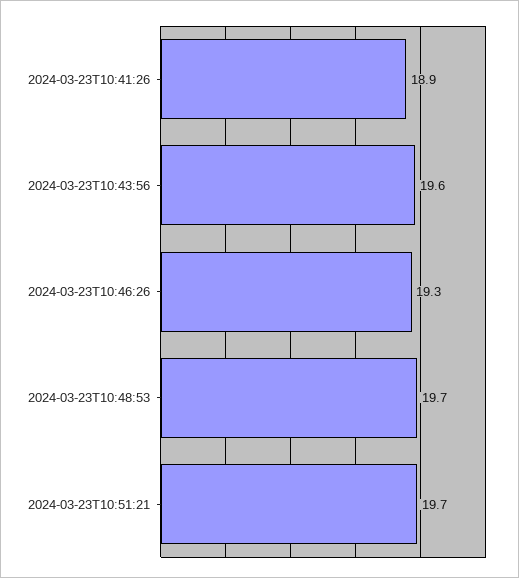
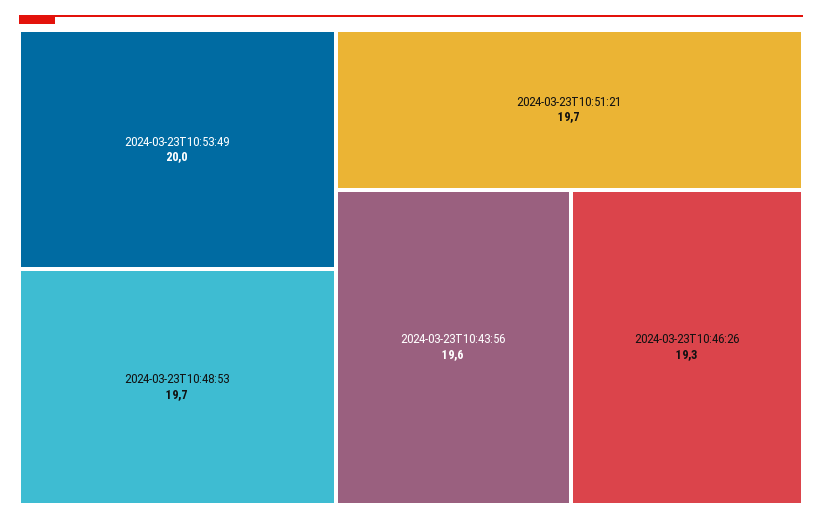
2024-03-23T10:41:26: 18.9 -> none
2024-03-23T10:53:49: none -> 20

